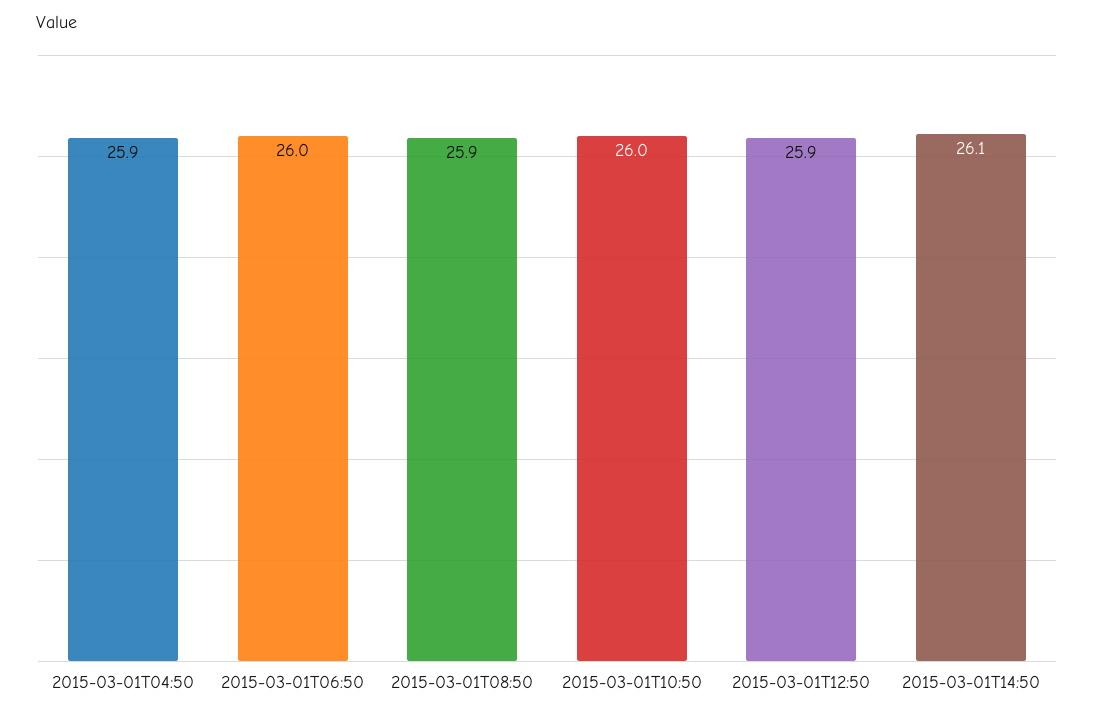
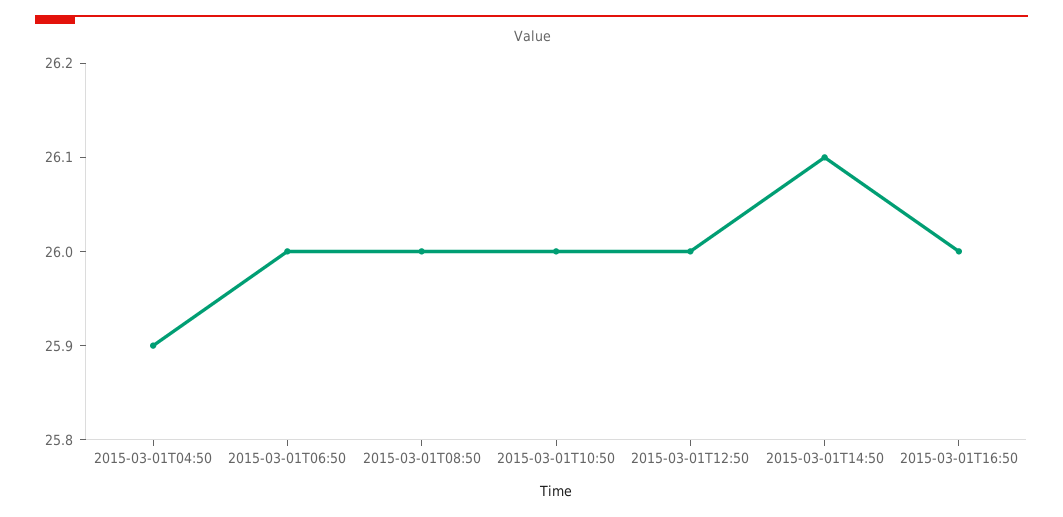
2015-03-01T08:50: 25.9 -> 26
2015-03-01T12:50: 25.9 -> 26
2015-03-01T16:50: none -> 26

